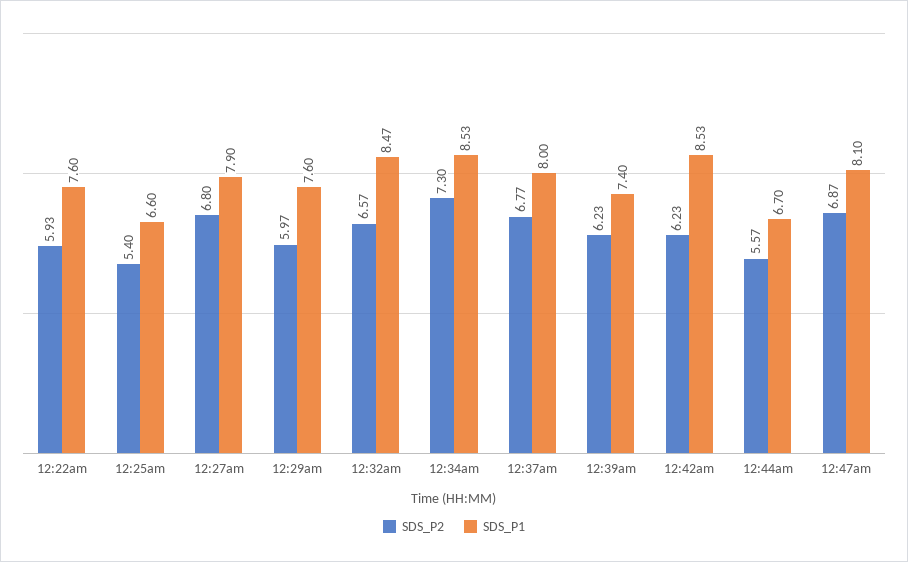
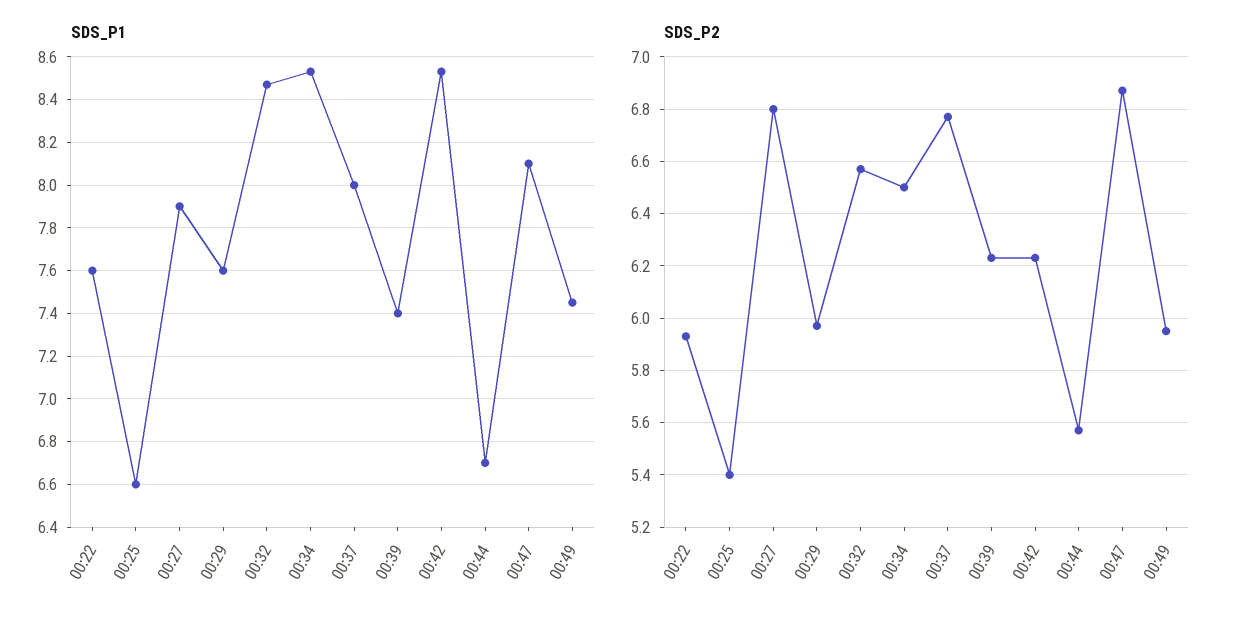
SDS_P2, 12:34am: 7.3 -> 6.5
SDS_P1, 00:49: none -> 7.45
SDS_P2, 00:49: none -> 5.95

